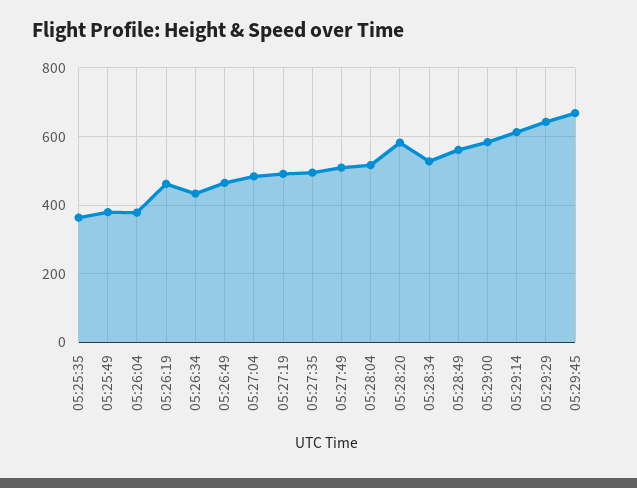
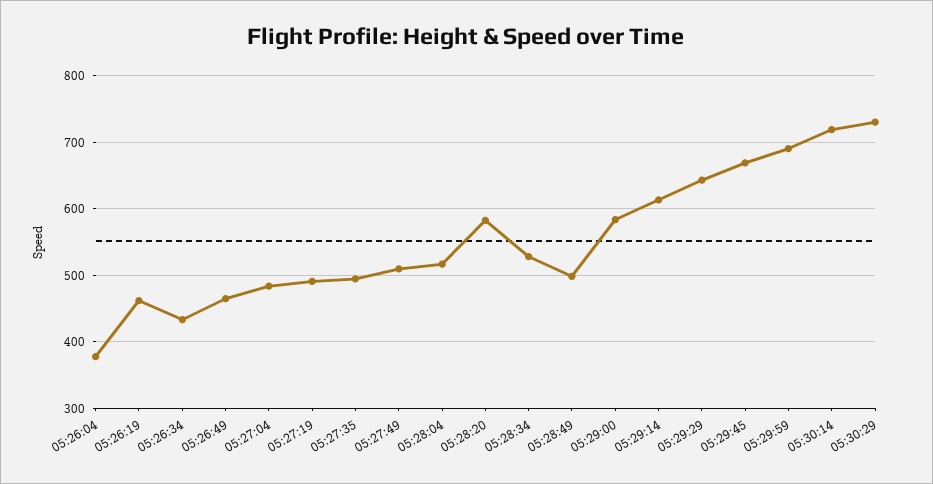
05:25:35: 360 -> none
05:25:49: 380 -> none
05:28:49: 560 -> 500
05:29:59: none -> 690
05:30:14: none -> 720
05:30:29: none -> 730

